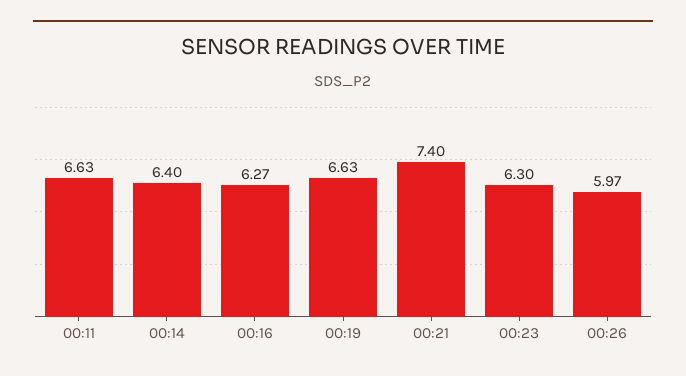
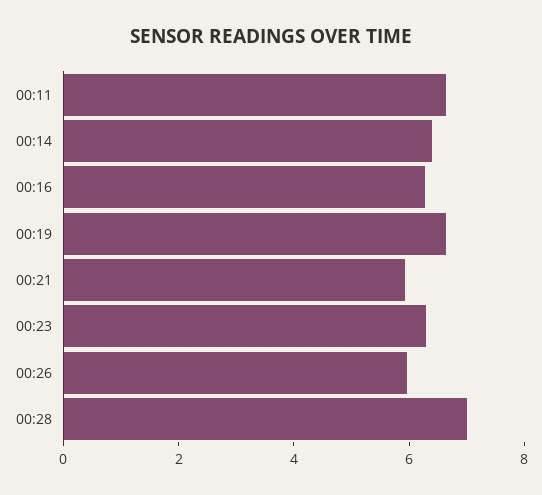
00:21: 7.4 -> 6
00:28: none -> 7

